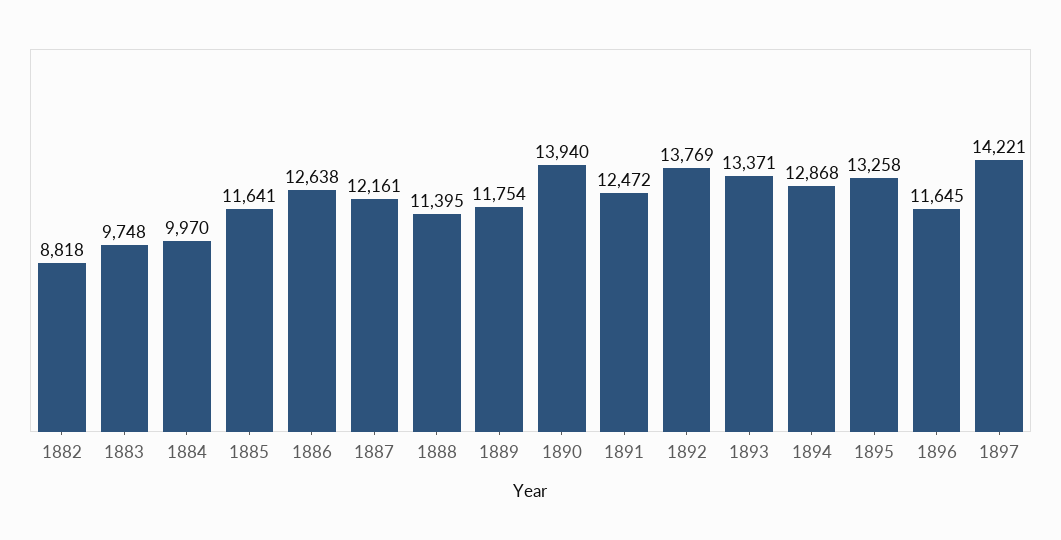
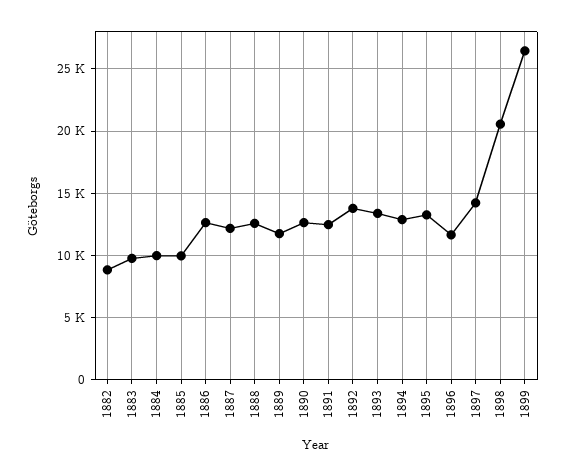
1885: 11641 -> 10000
1888: 11395 -> 12500
1890: 13940 -> 12500
1898: none -> 20500
1899: none -> 26500

